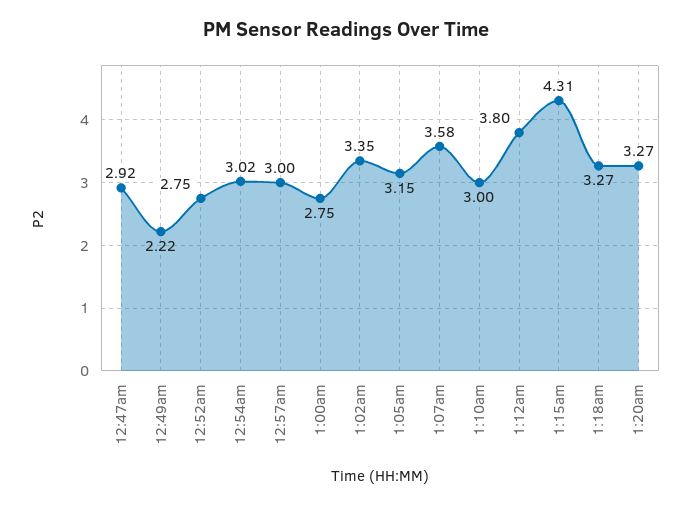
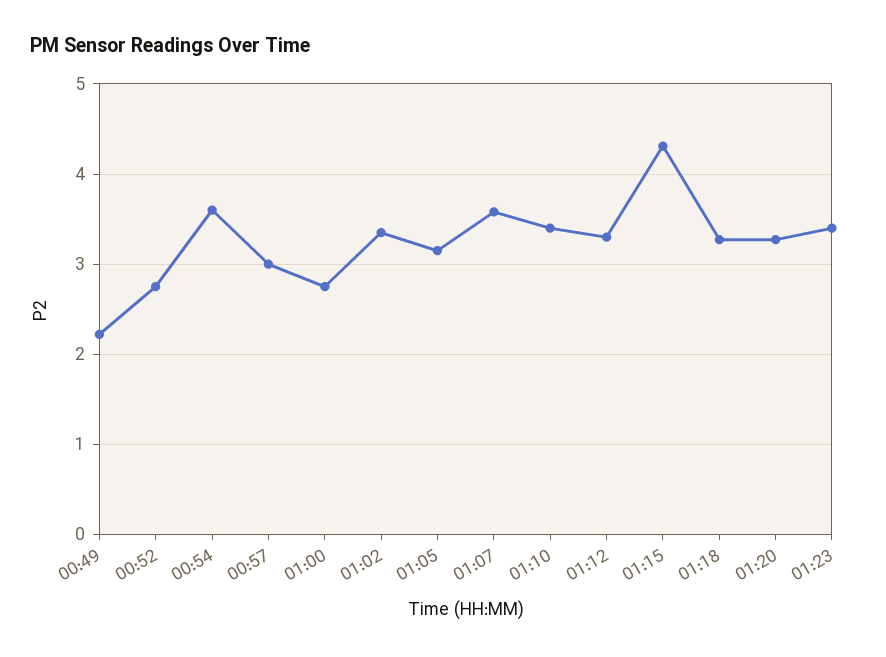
12:47am: 2.92 -> none
12:54am: 3.02 -> 3.6
1:10am: 3 -> 3.4
1:12am: 3.8 -> 3.3
01:23: none -> 3.4

